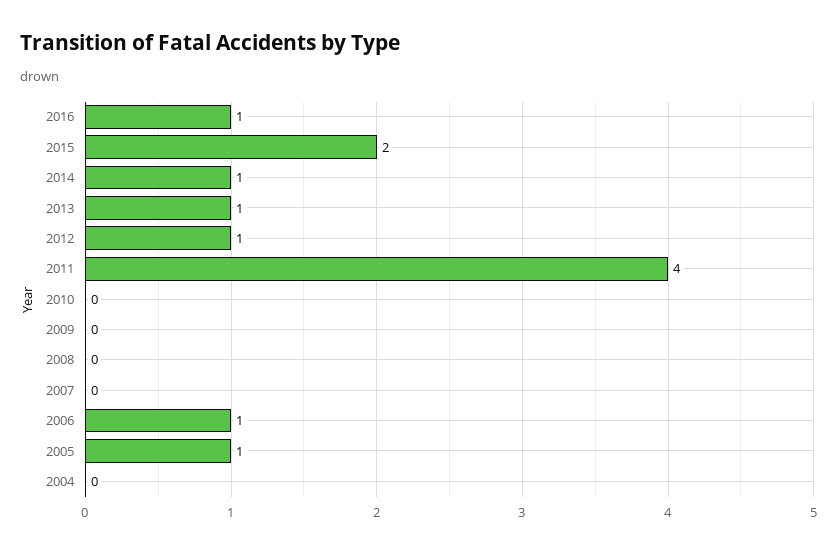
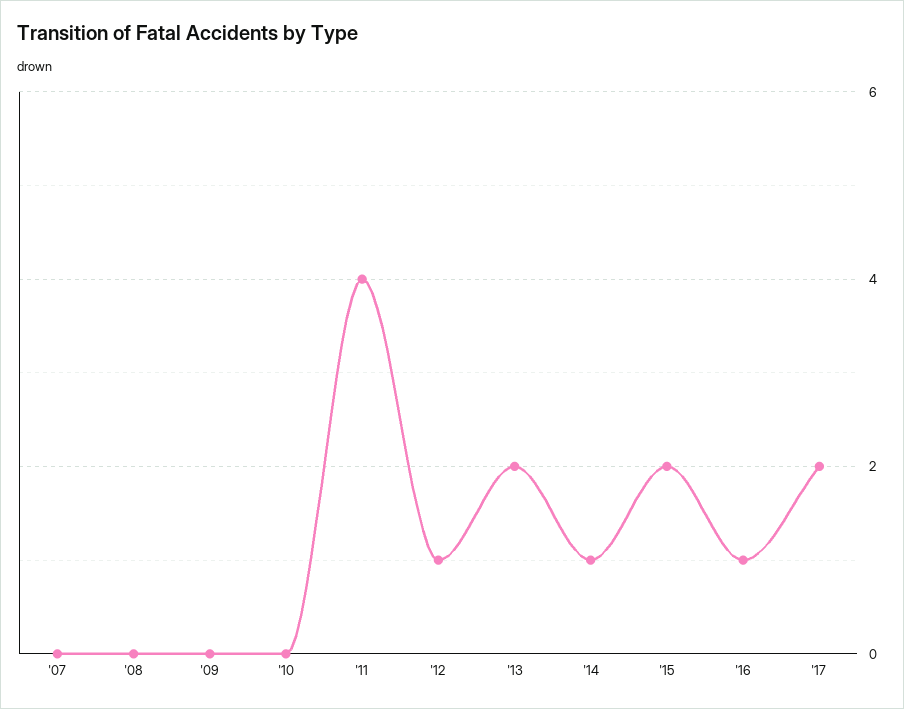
2013: 1 -> 2
2006: 1 -> none
2005: 1 -> none
2004: 0 -> none
'17: none -> 2

